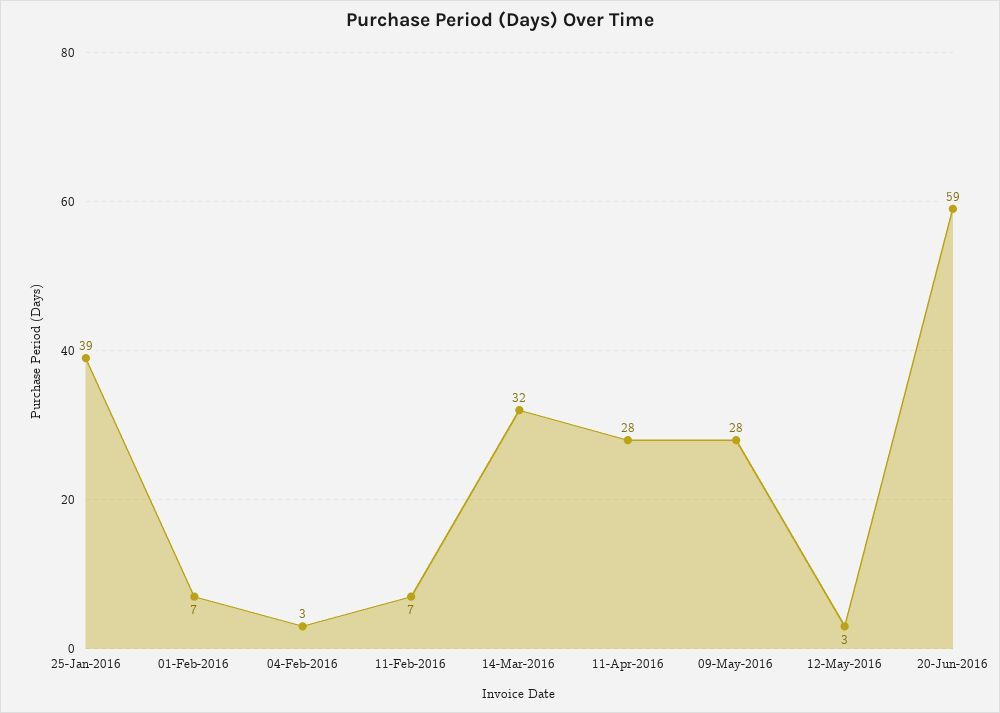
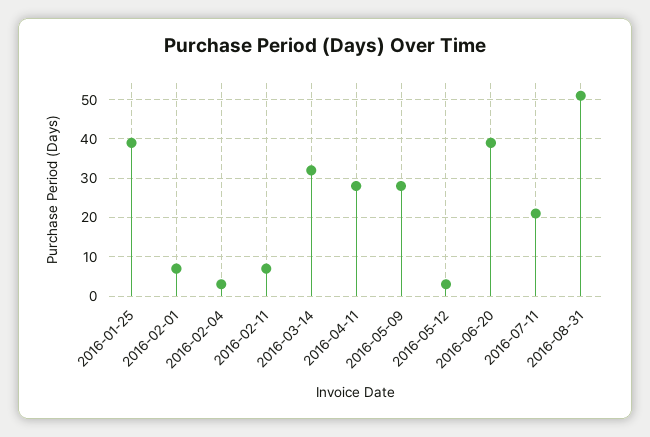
20-Jun-2016: 59 -> 40
2016-07-11: none -> 20
2016-08-31: none -> 50

